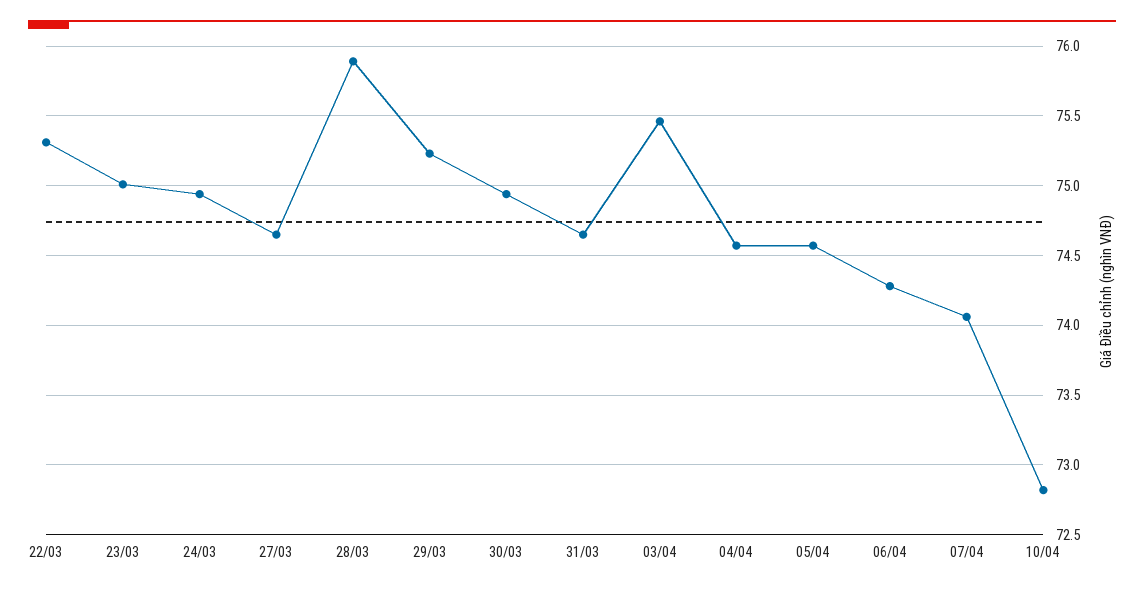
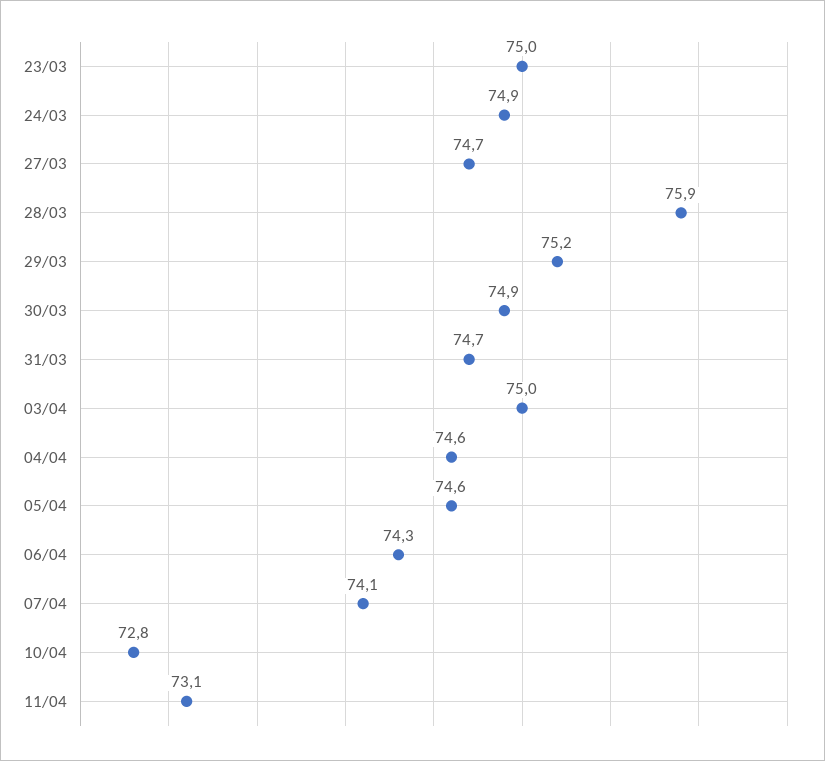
22/03: 75.3 -> none
03/04: 75.45 -> 75
11/04: none -> 73.1

